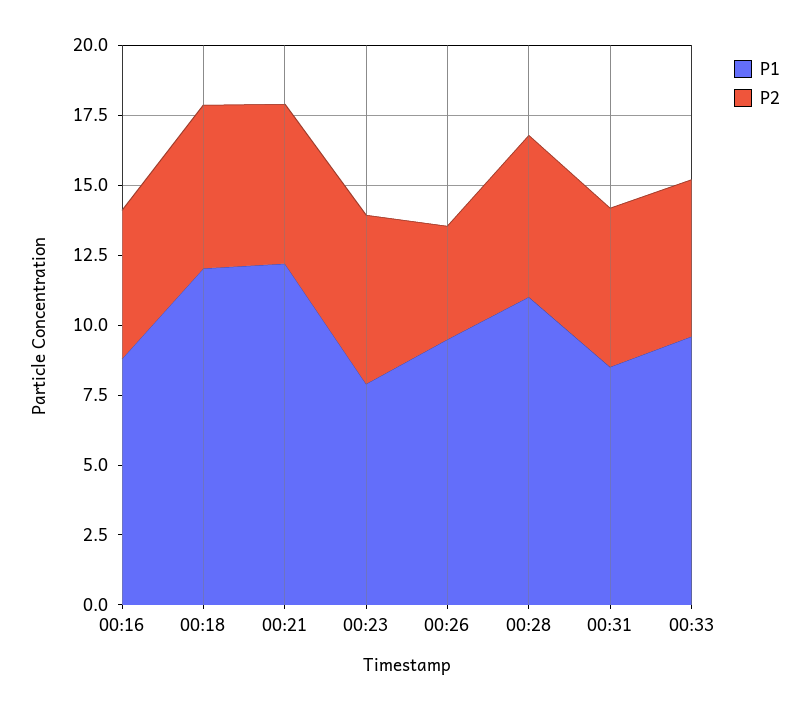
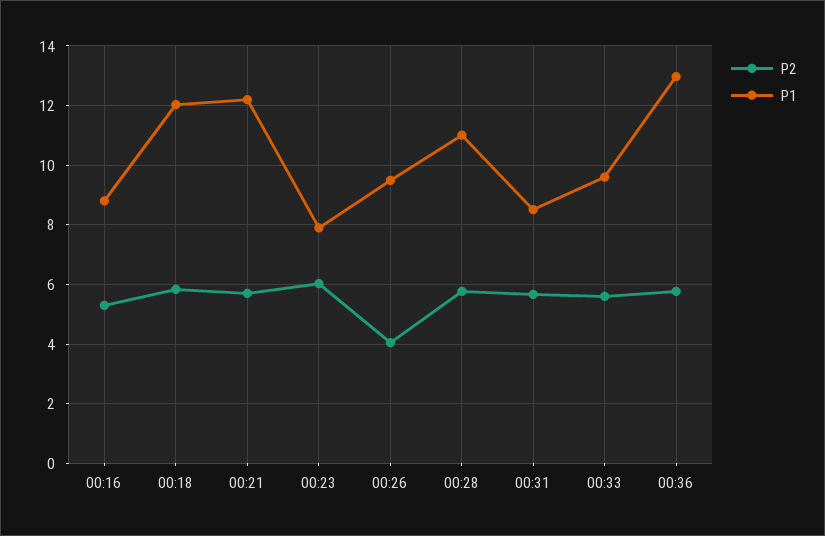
P2, 00:36: none -> 5.75
P1, 00:36: none -> 13

